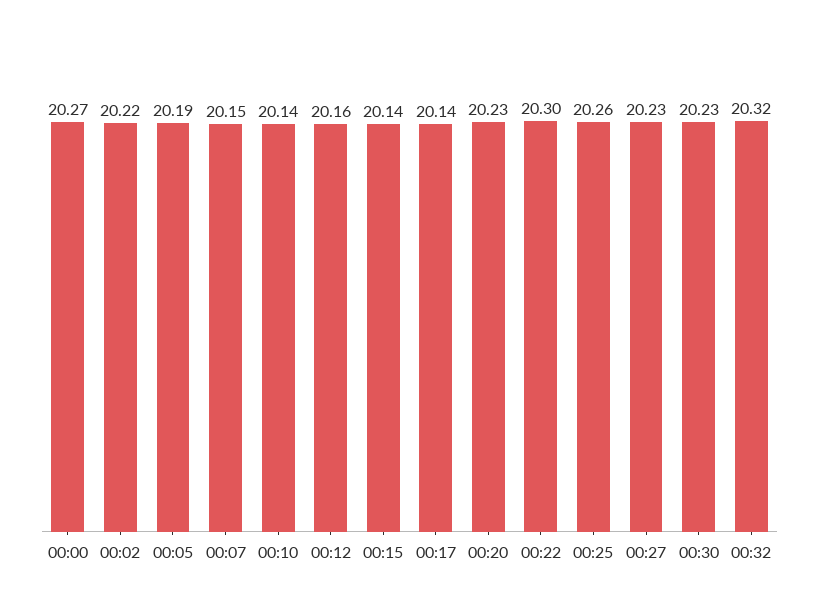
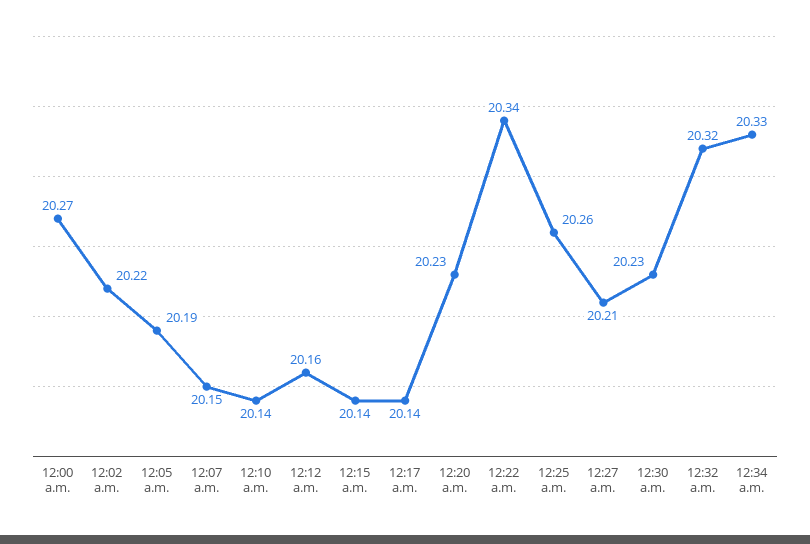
00:22: 20.3 -> 20.34
00:27: 20.23 -> 20.21
12:34 a.m.: none -> 20.33

